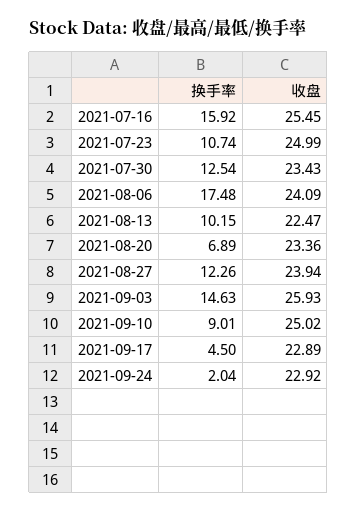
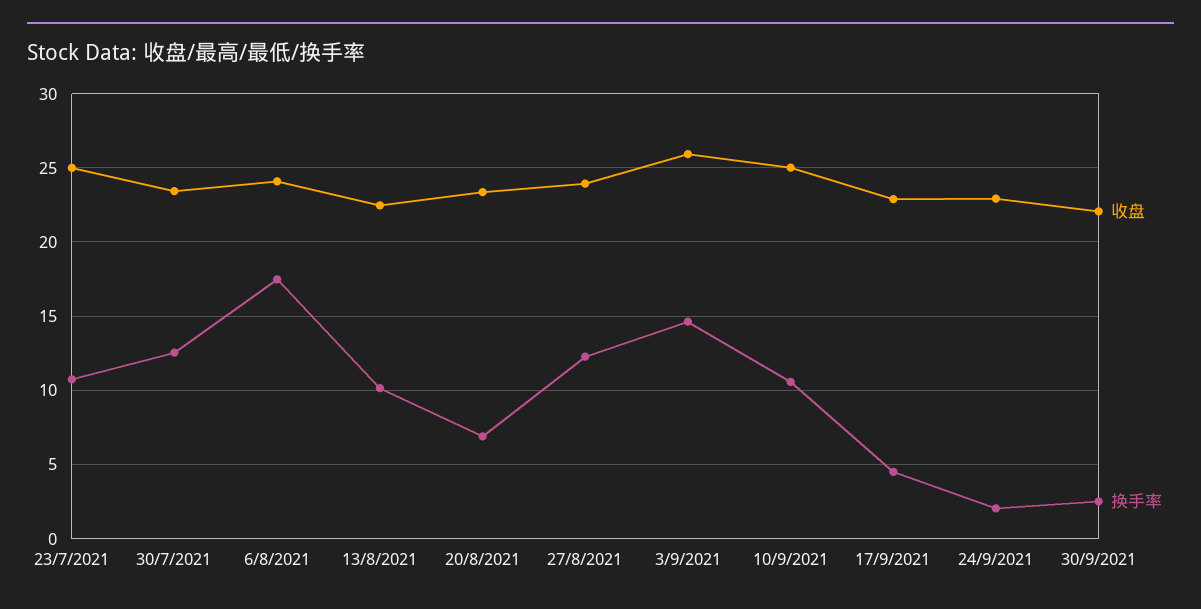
换手率, 2021-07-16: 15.92 -> none
收盘, 2021-07-16: 25.45 -> none
换手率, 2021-09-10: 9.01 -> 10.5
收盘, 30/9/2021: none -> 22
换手率, 30/9/2021: none -> 2.5

